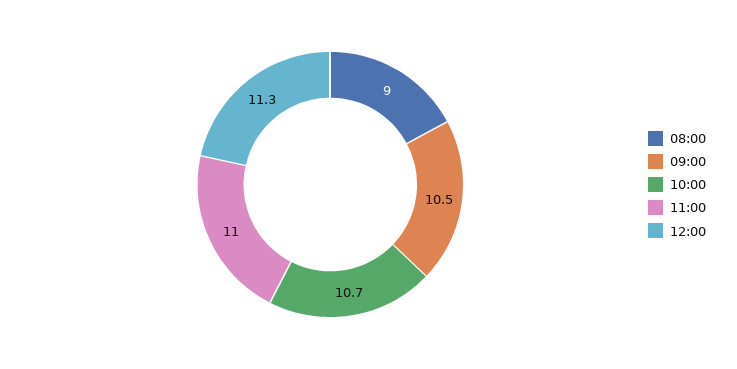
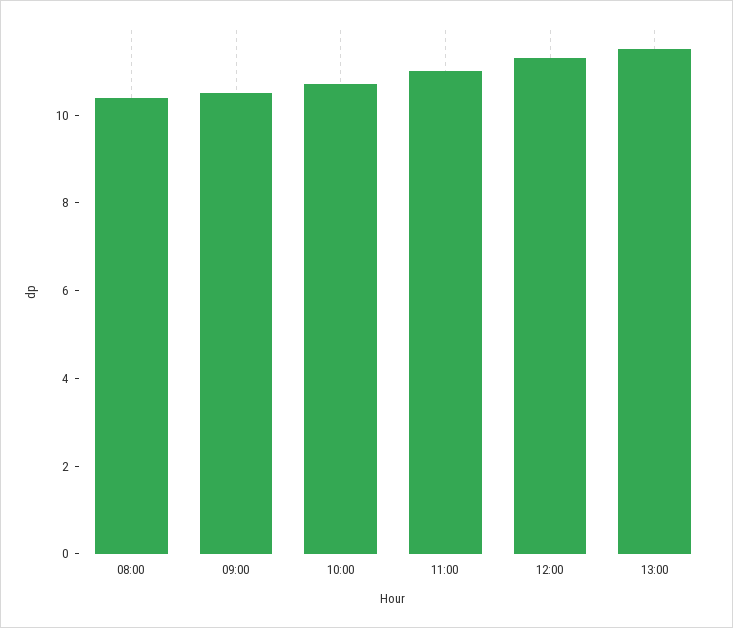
08:00: 9 -> 10.5
13:00: none -> 11.5

